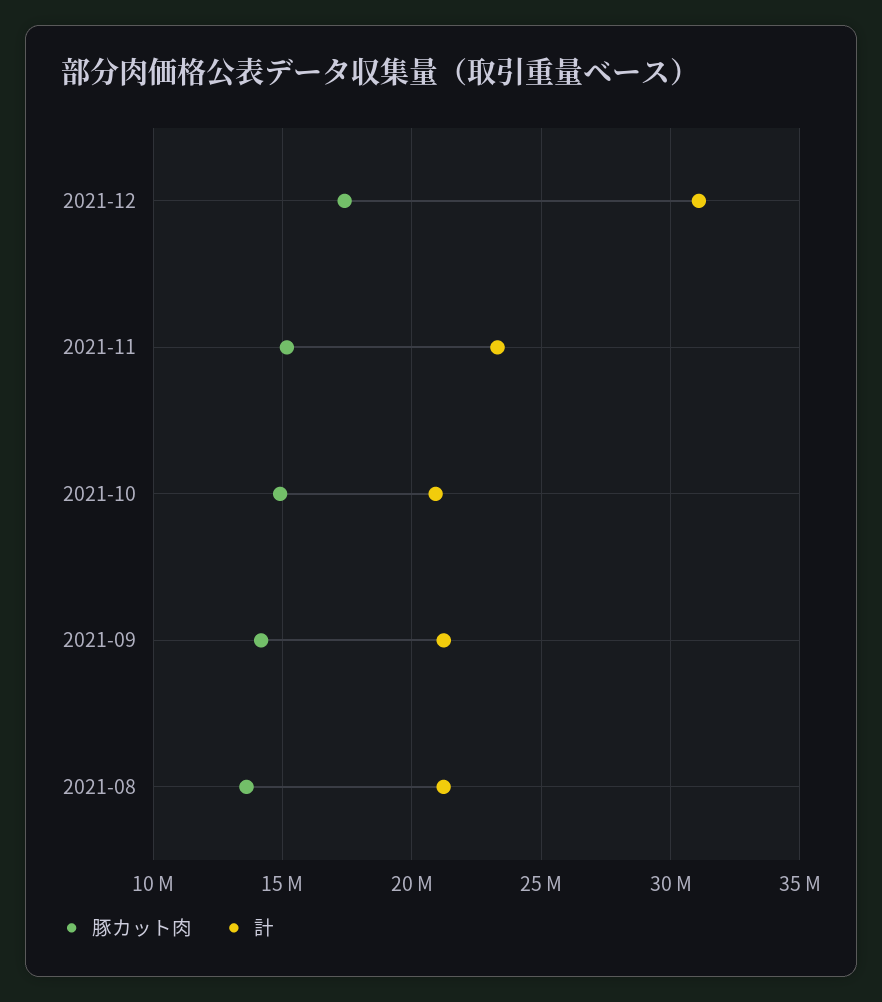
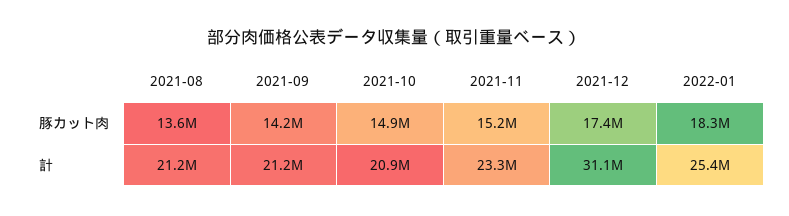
豚カット肉, 2022-01: none -> 18300000
計, 2022-01: none -> 25400000

